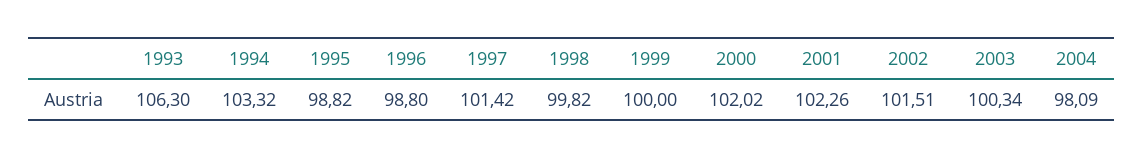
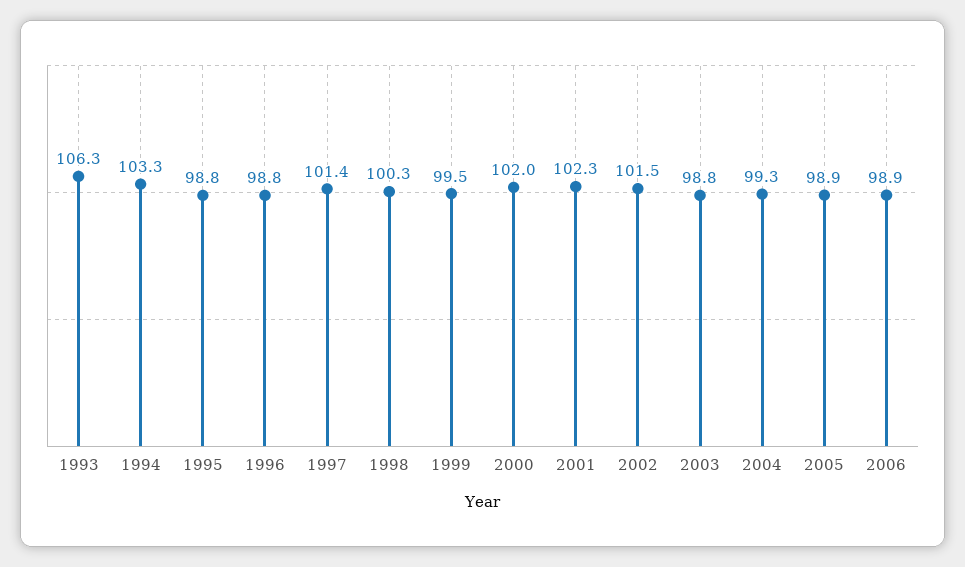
1998: 99.82 -> 100.3
1999: 100 -> 99.5
2003: 100.34 -> 98.8
2004: 98.09 -> 99.3
2005: none -> 98.9
2006: none -> 98.9

